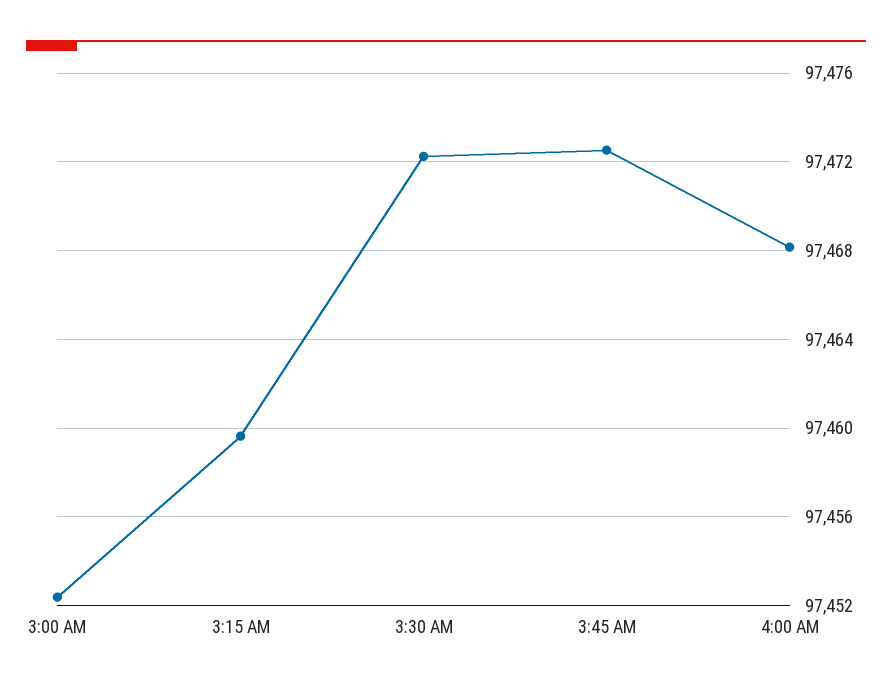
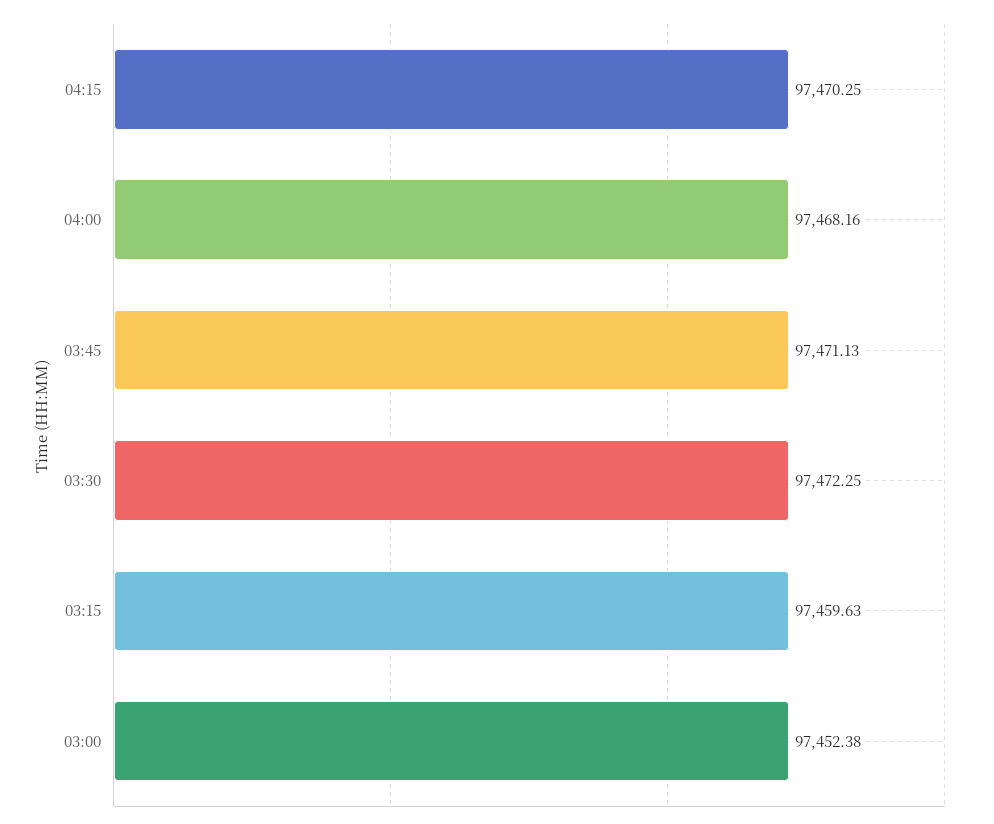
3:45 AM: 97472.5 -> 97471.13
04:15: none -> 97470.25

